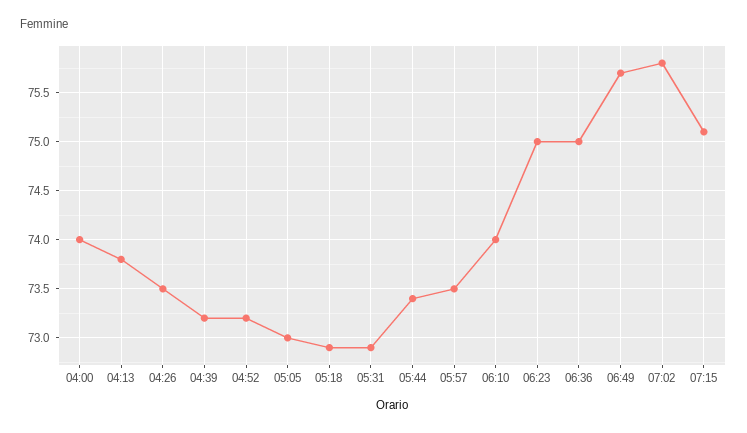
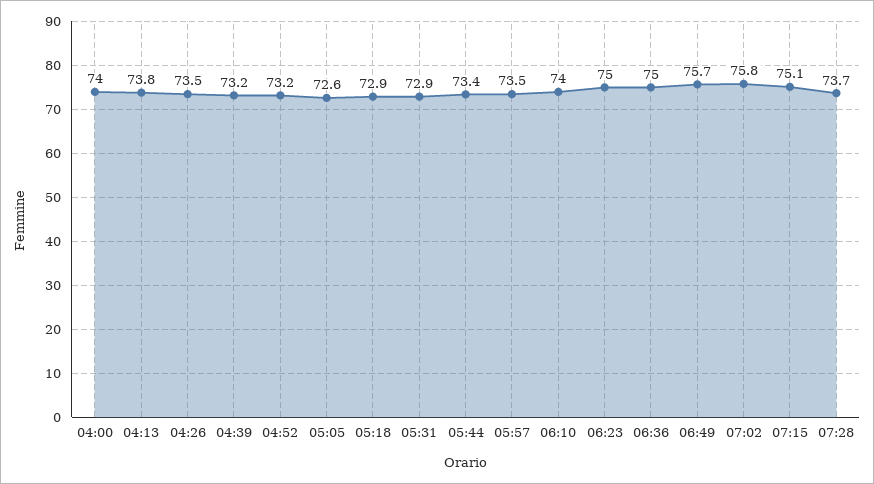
05:05: 73 -> 72.6
07:28: none -> 73.7

